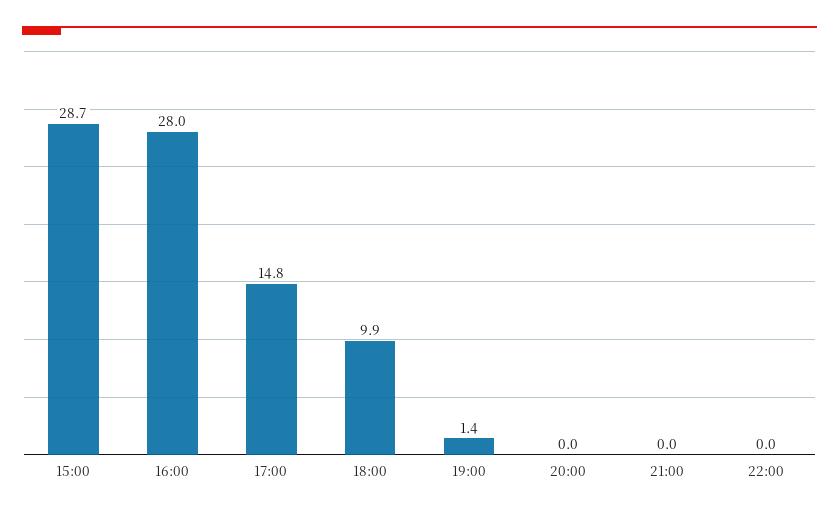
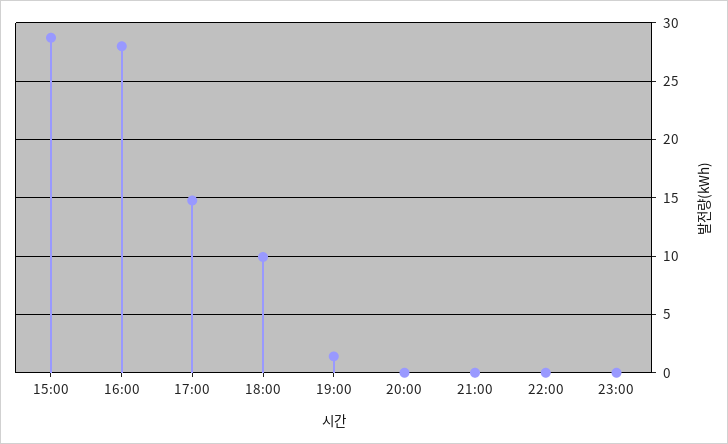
23:00: none -> 0

